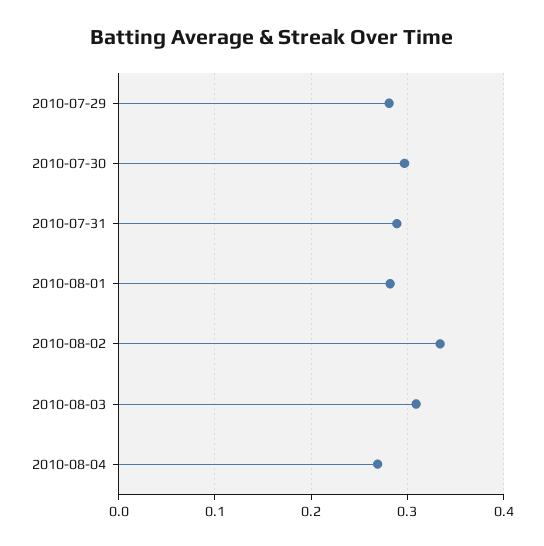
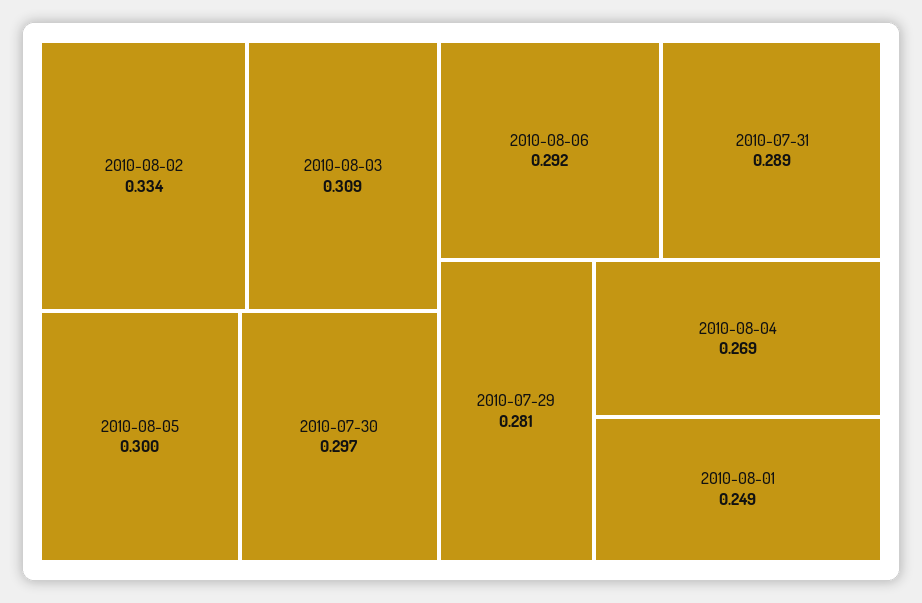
2010-08-01: 0.28 -> 0.249
2010-08-05: none -> 0.3
2010-08-06: none -> 0.292

